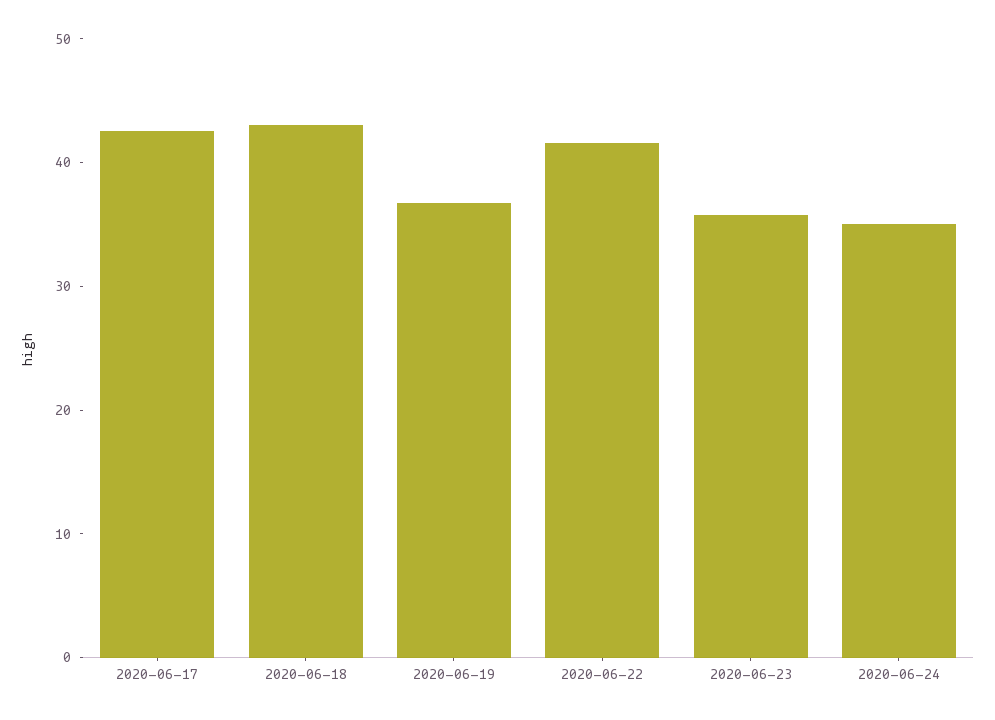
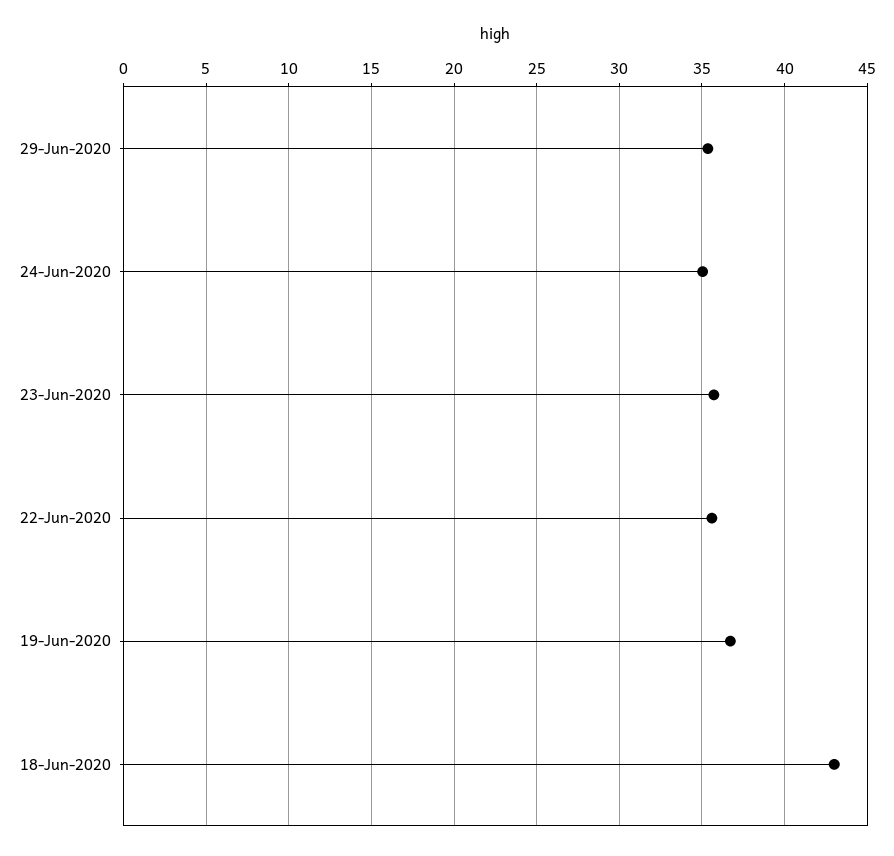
2020-06-17: 42 -> none
2020-06-22: 42 -> 35.5
29-Jun-2020: none -> 35.5

